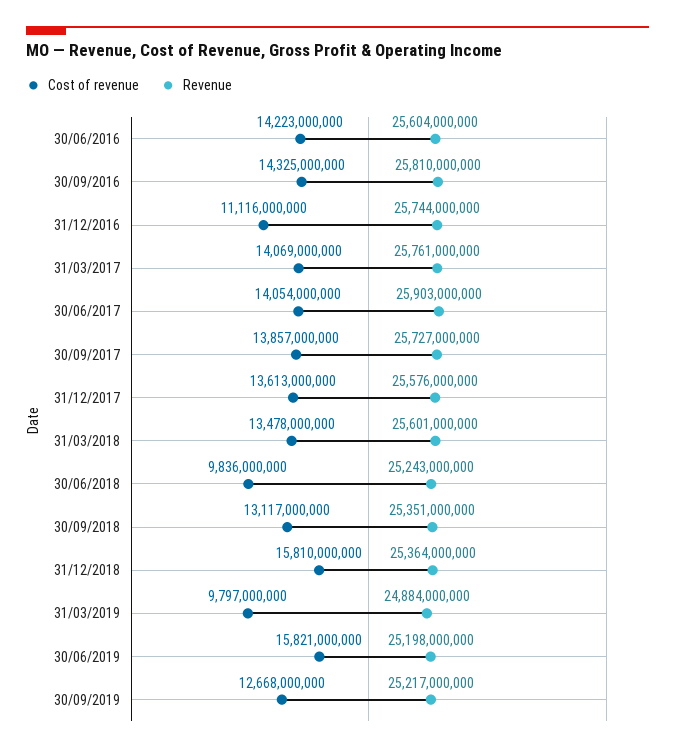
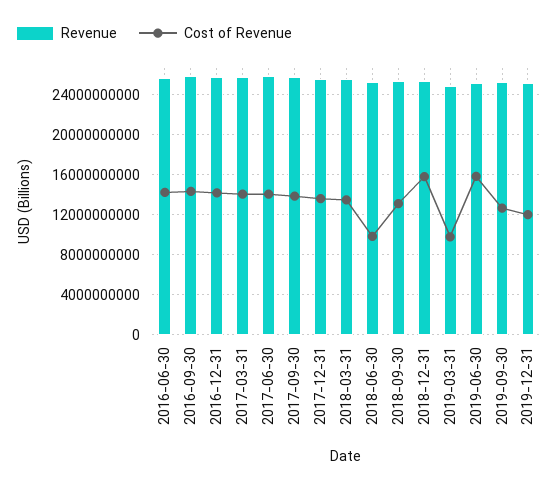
Cost of revenue, 31/12/2016: 11116000000 -> 14000000000
Revenue, 2019-12-31: none -> 25000000000
Cost of revenue, 2019-12-31: none -> 12000000000

